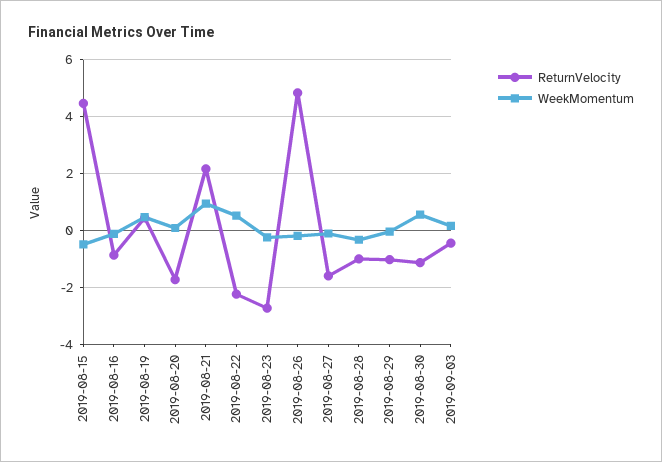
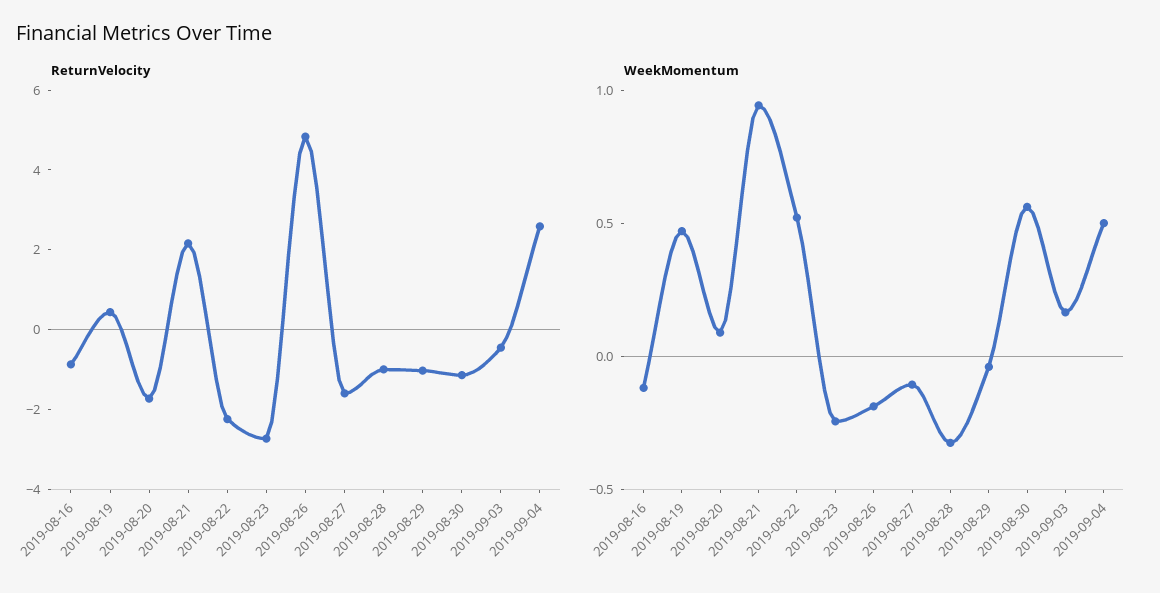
ReturnVelocity, 2019-08-15: 4.5 -> none
WeekMomentum, 2019-08-15: -0.5 -> none
ReturnVelocity, 2019-09-04: none -> 2.5
WeekMomentum, 2019-09-04: none -> 0.5

